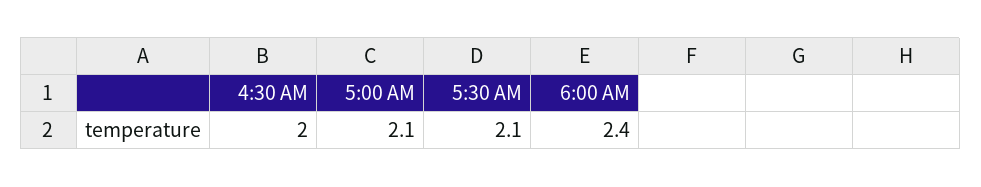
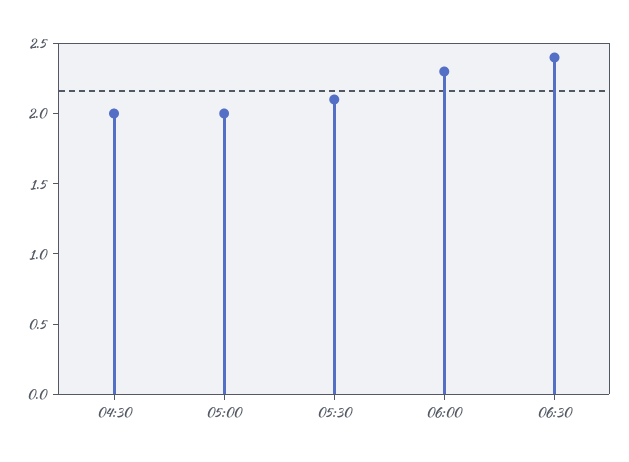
5:00 AM: 2.1 -> 2
6:00 AM: 2.4 -> 2.3
06:30: none -> 2.4

